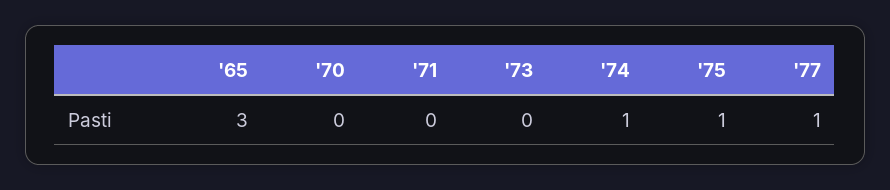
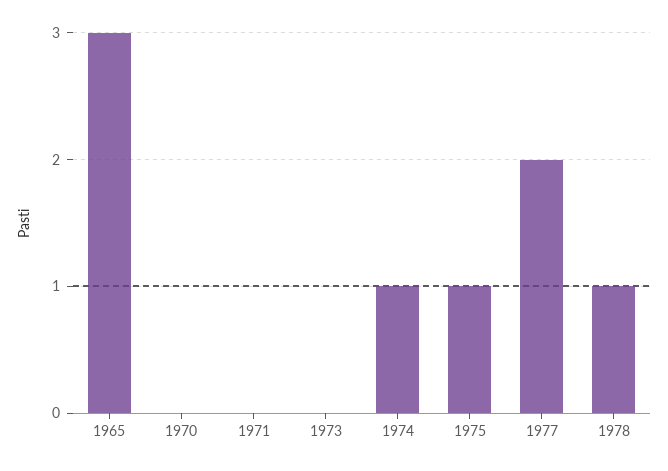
'77: 1 -> 2
1978: none -> 1

